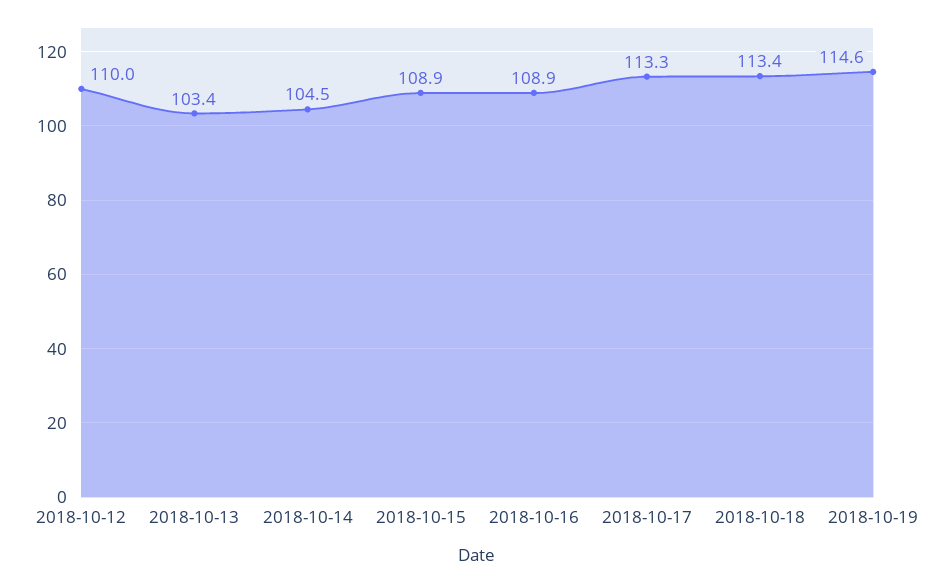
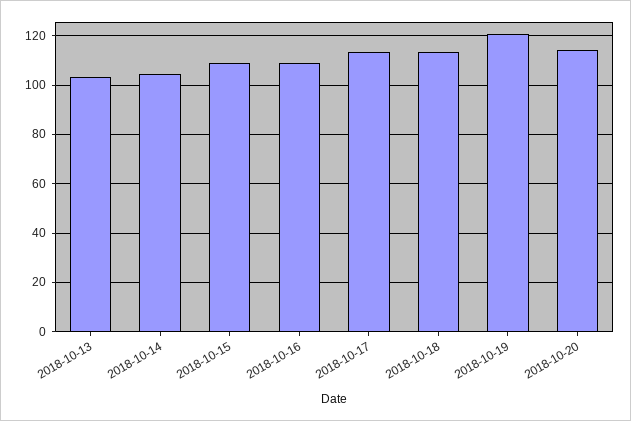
2018-10-12: 110 -> none
2018-10-19: 114.6 -> 120
2018-10-20: none -> 115

